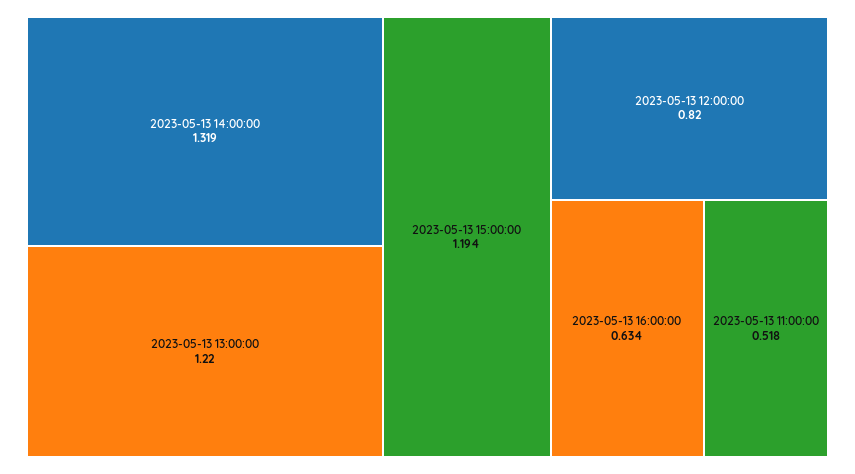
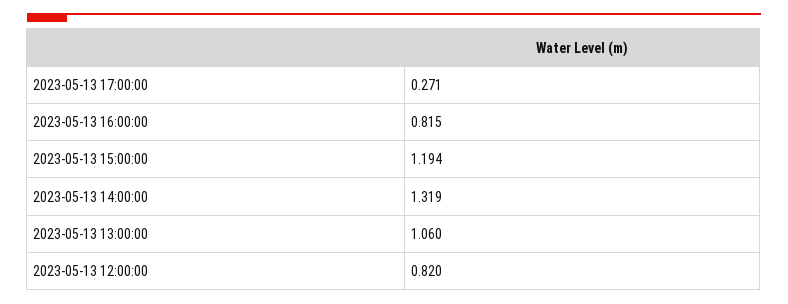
2023-05-13 13:00:00: 1.22 -> 1.06
2023-05-13 16:00:00: 0.634 -> 0.815
2023-05-13 11:00:00: 0.518 -> none
2023-05-13 17:00:00: none -> 0.271

